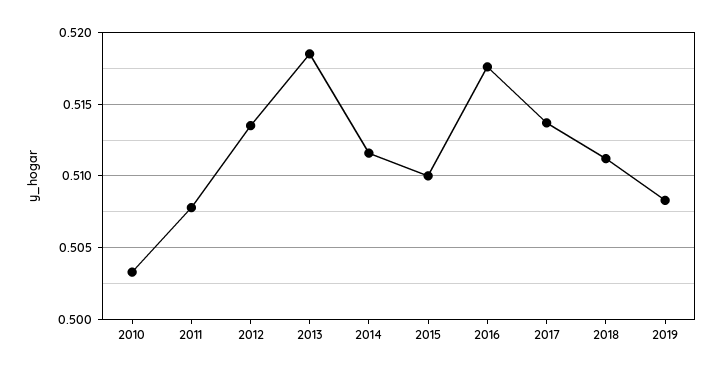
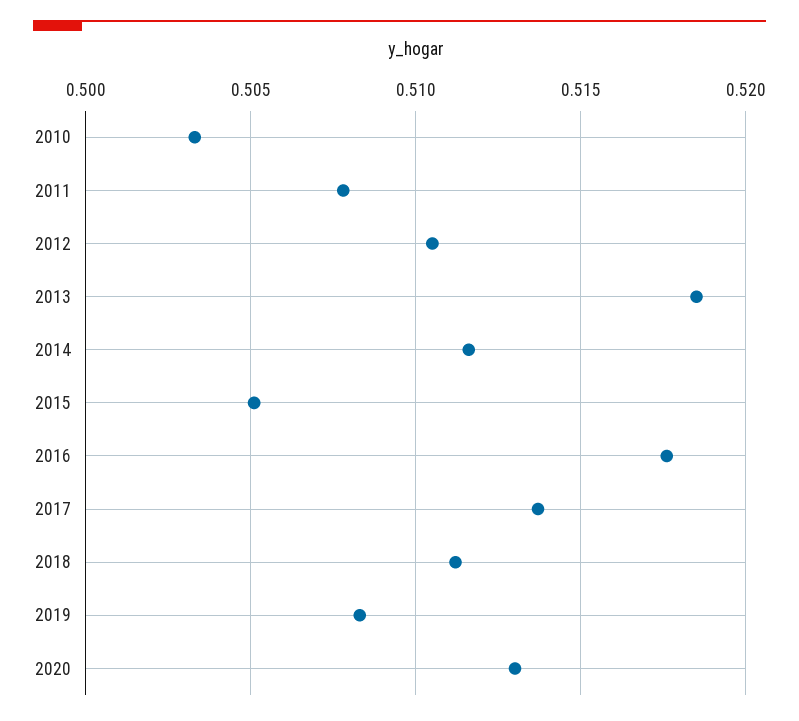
2012: 0.5135 -> 0.5105
2015: 0.51 -> 0.505
2020: none -> 0.513

